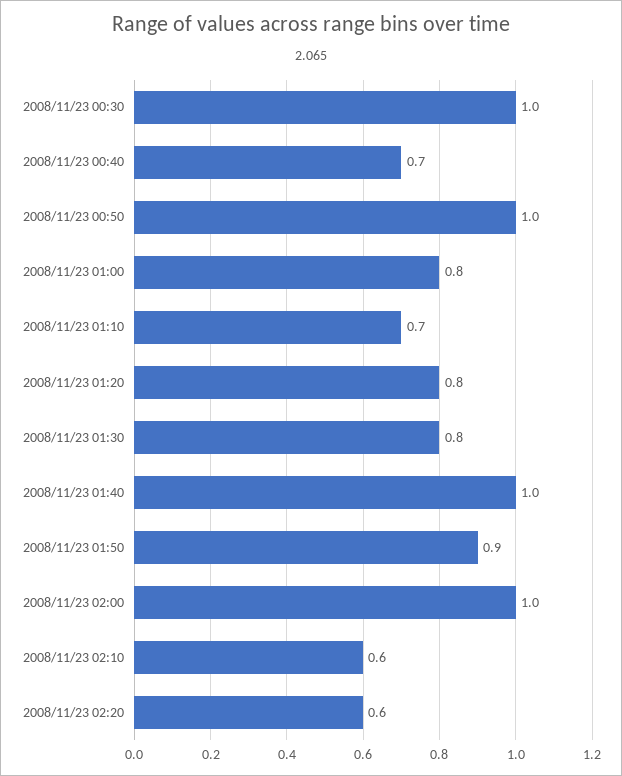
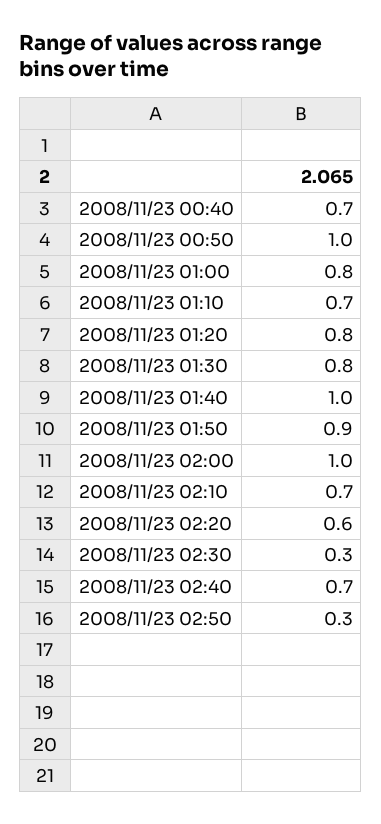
2008/11/23 00:30: 1 -> none
2008/11/23 02:10: 0.6 -> 0.7
2008/11/23 02:30: none -> 0.3
2008/11/23 02:40: none -> 0.7
2008/11/23 02:50: none -> 0.3

